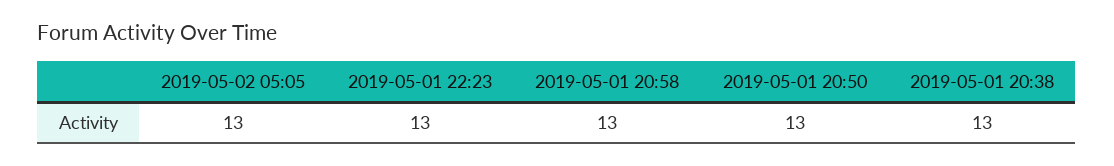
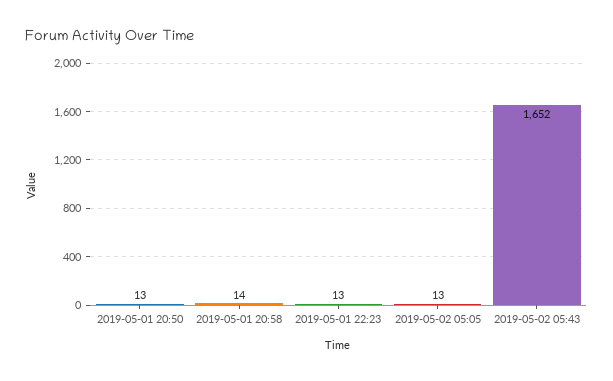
2019-05-01 20:58: 13 -> 14
2019-05-01 20:38: 13 -> none
2019-05-02 05:43: none -> 1652

